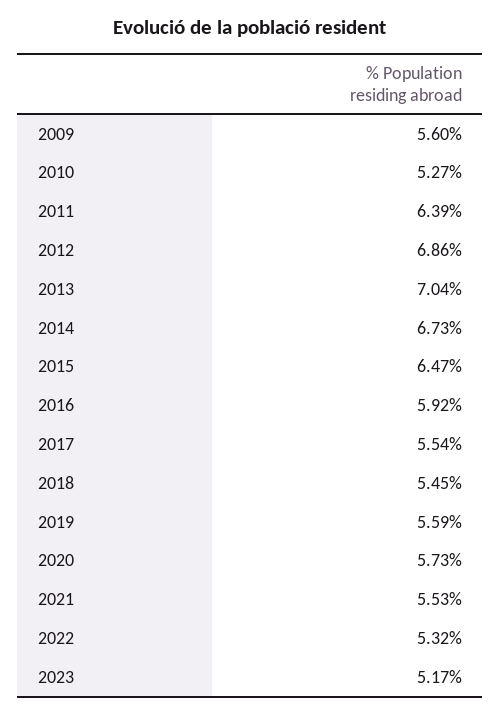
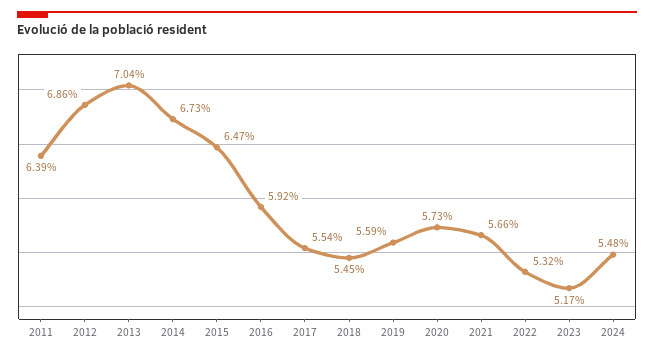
2009: 5.6 -> none
2010: 5.27 -> none
2021: 5.53 -> 5.66
2024: none -> 5.48

